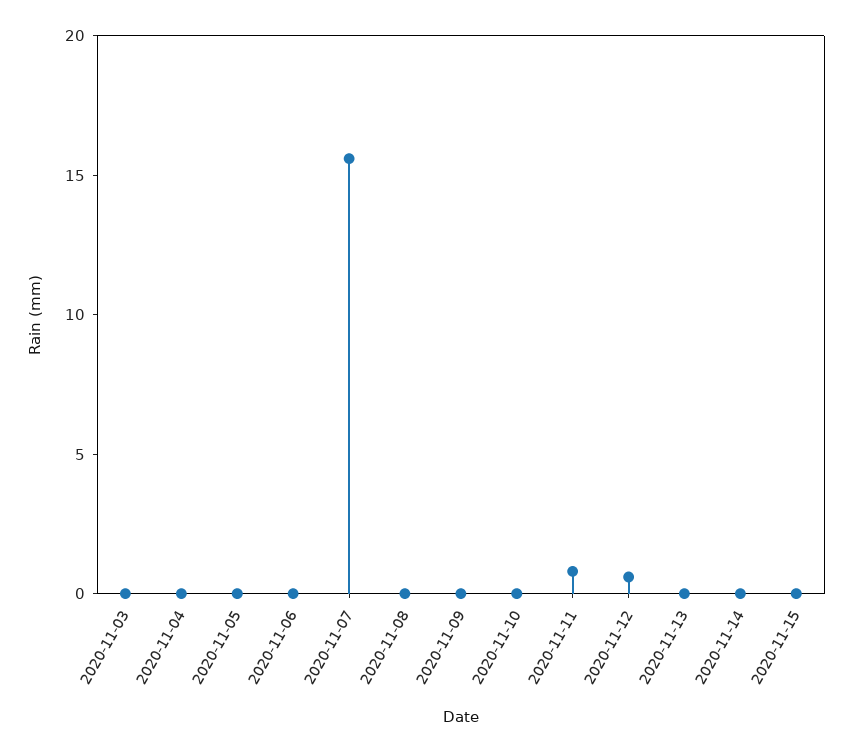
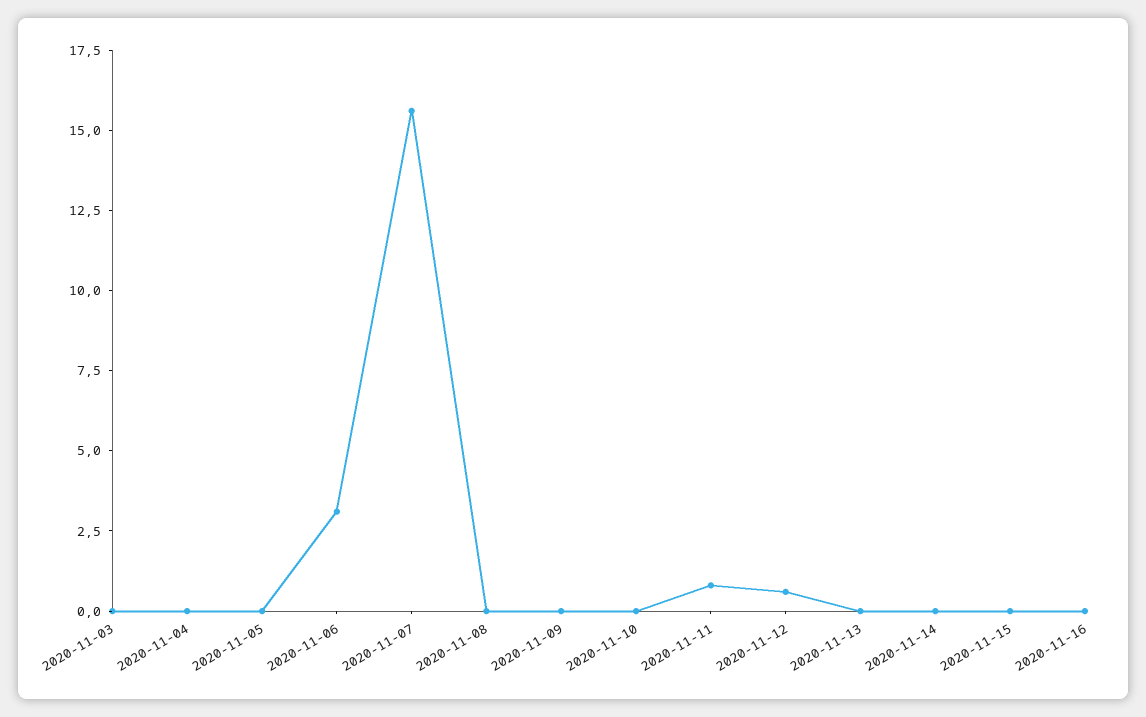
2020-11-06: 0 -> 3
2020-11-16: none -> 0

